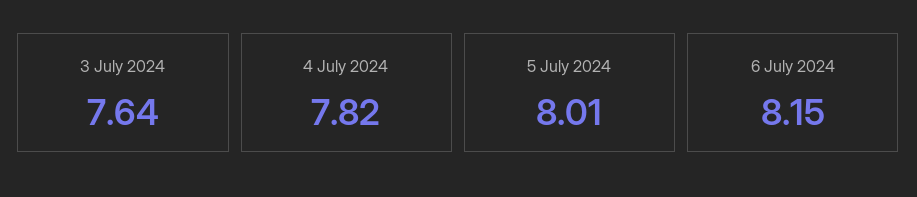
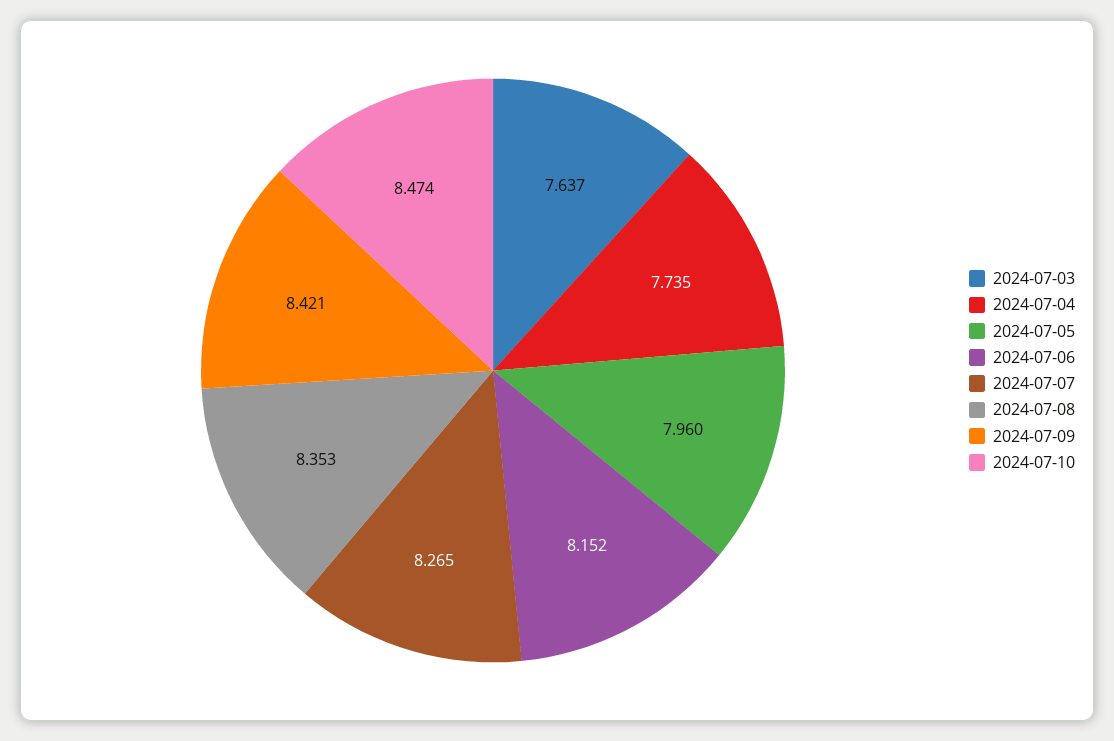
4 July 2024: 7.82 -> 7.735
5 July 2024: 8.01 -> 7.96
2024-07-07: none -> 8.265
2024-07-08: none -> 8.353
2024-07-09: none -> 8.421
2024-07-10: none -> 8.474

